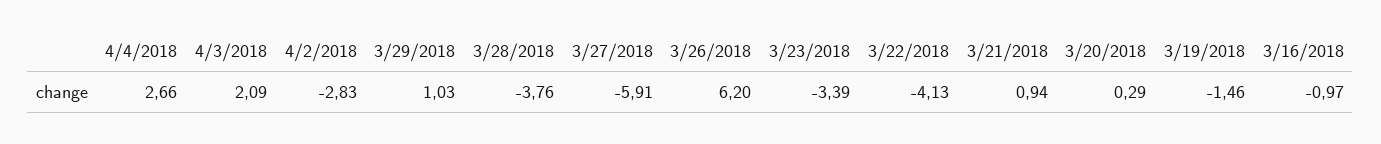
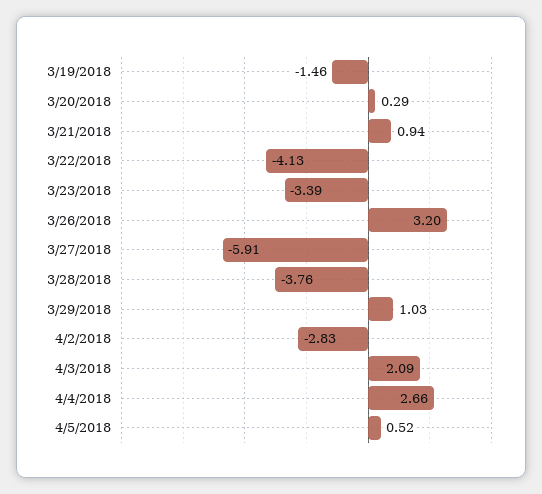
3/26/2018: 6.2 -> 3.2
3/16/2018: -0.97 -> none
4/5/2018: none -> 0.52

